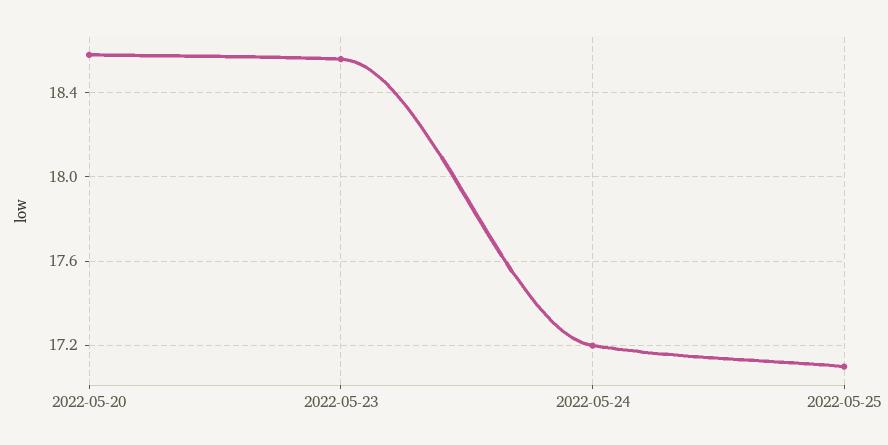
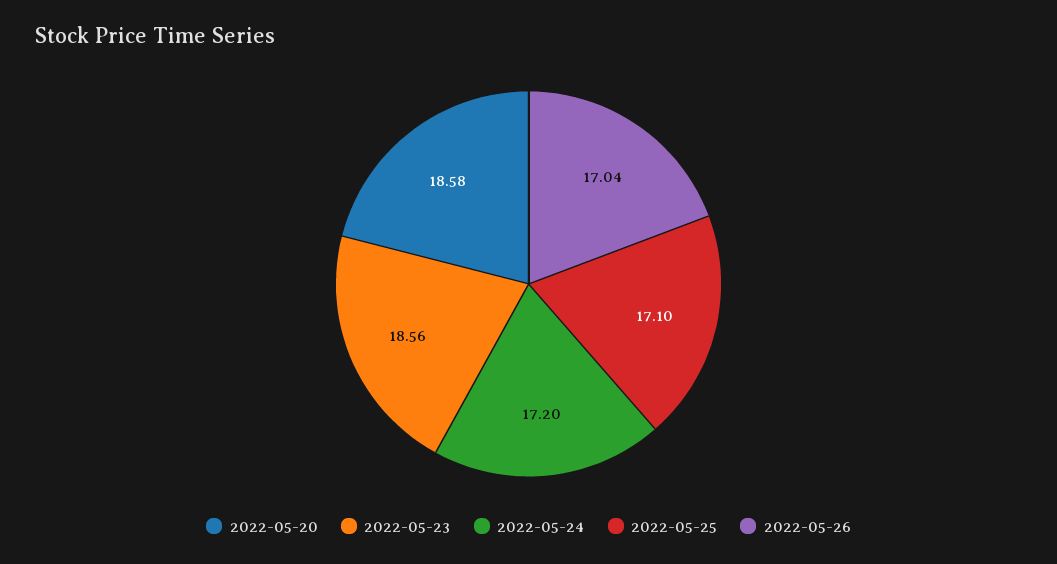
2022-05-26: none -> 17.04

